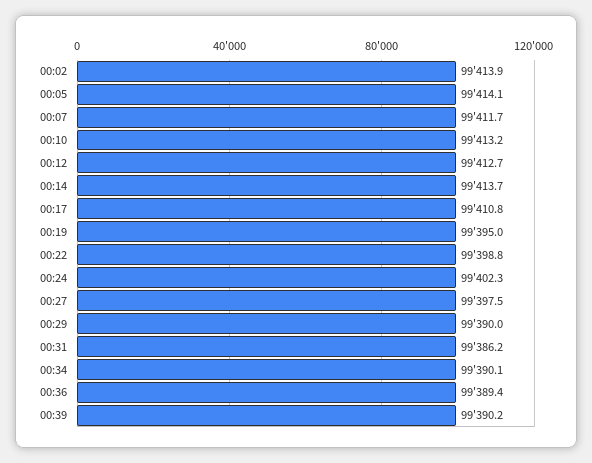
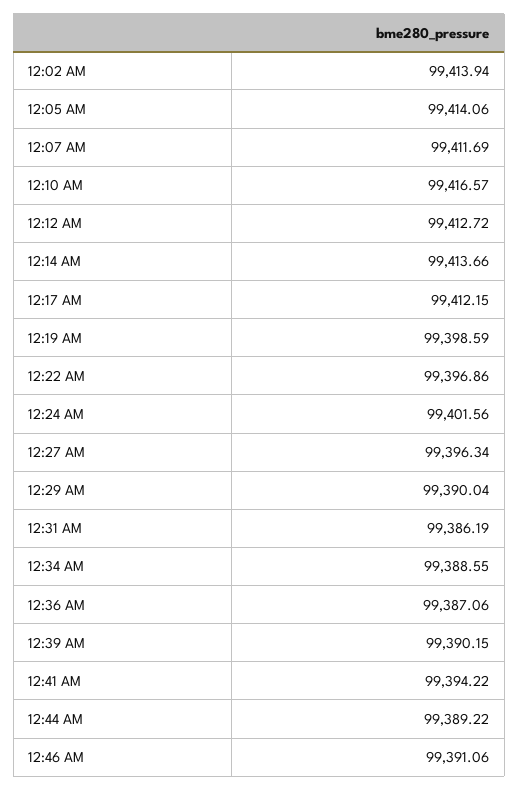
00:10: 99413.2 -> 99416.57
00:17: 99410.8 -> 99412.15
00:19: 99395 -> 99398.59
00:22: 99398.8 -> 99396.86
00:24: 99402.3 -> 99401.56
00:27: 99397.5 -> 99396.34
00:34: 99390.1 -> 99388.55
00:36: 99389.4 -> 99387.06
12:41 AM: none -> 99394.22
12:44 AM: none -> 99389.22
12:46 AM: none -> 99391.06

